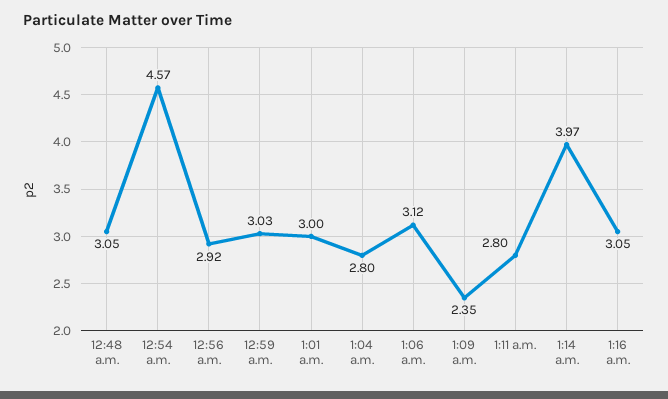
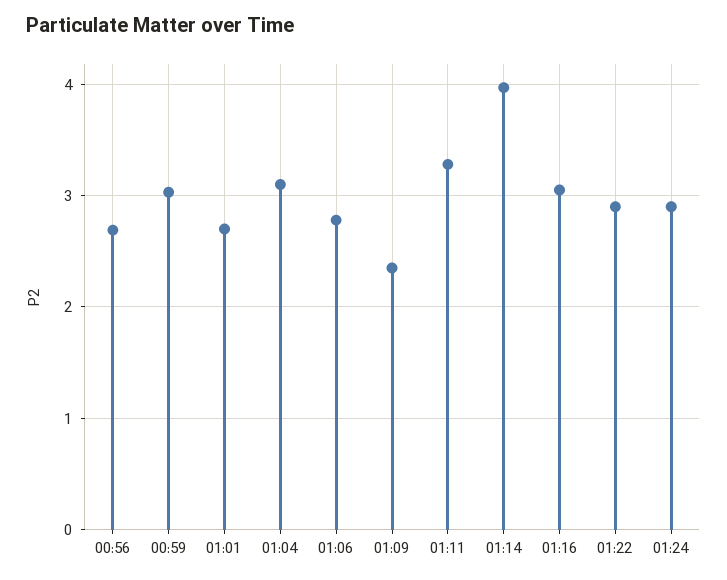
12:48 a.m.: 3.05 -> none
12:54 a.m.: 4.57 -> none
12:56 a.m.: 2.92 -> 2.7
1:01 a.m.: 3 -> 2.7
1:04 a.m.: 2.8 -> 3.1
1:06 a.m.: 3.12 -> 2.8
1:11 a.m.: 2.8 -> 3.3
01:22: none -> 2.9
01:24: none -> 2.9

